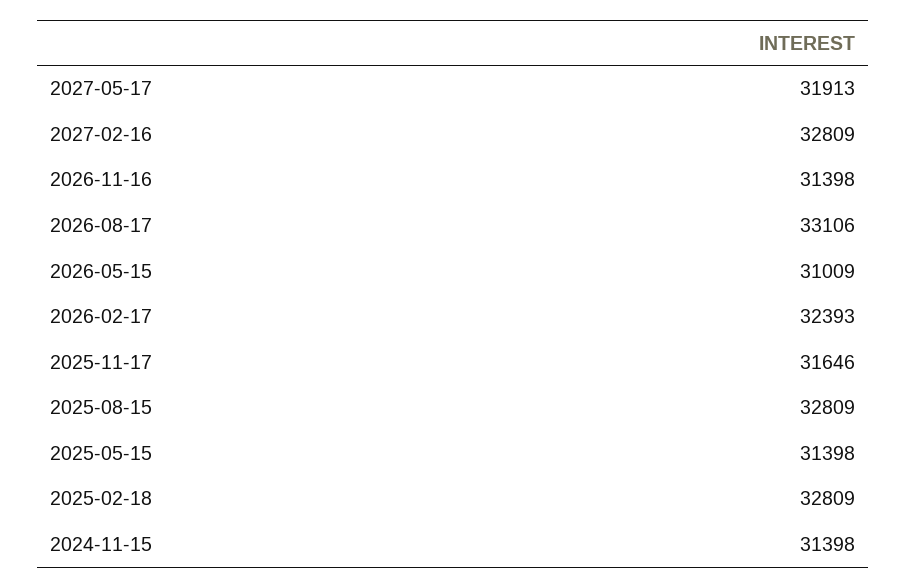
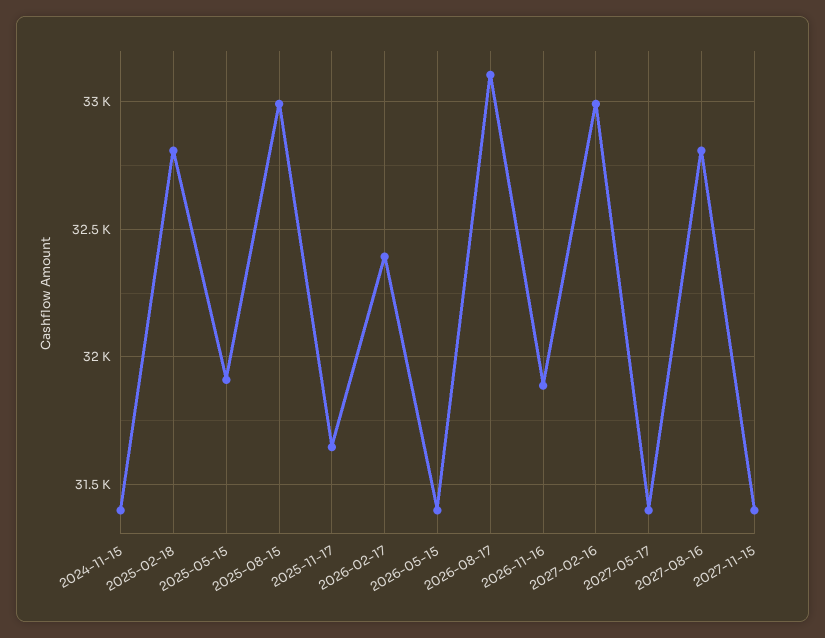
2027-05-17: 31913 -> 31400
2027-02-16: 32809 -> 33000
2026-11-16: 31398 -> 31900
2026-05-15: 31009 -> 31400
2025-08-15: 32809 -> 33000
2025-05-15: 31398 -> 31900
2027-08-16: none -> 32800
2027-11-15: none -> 31400

